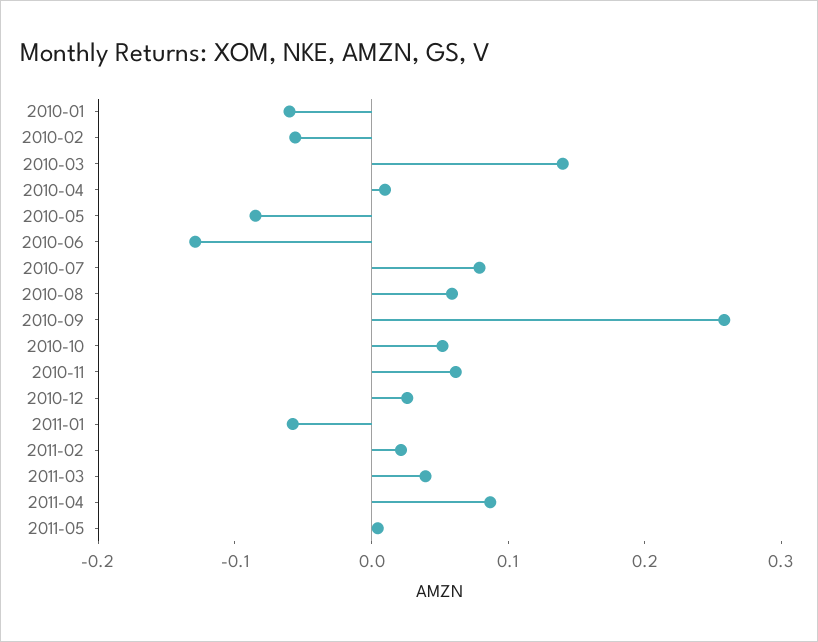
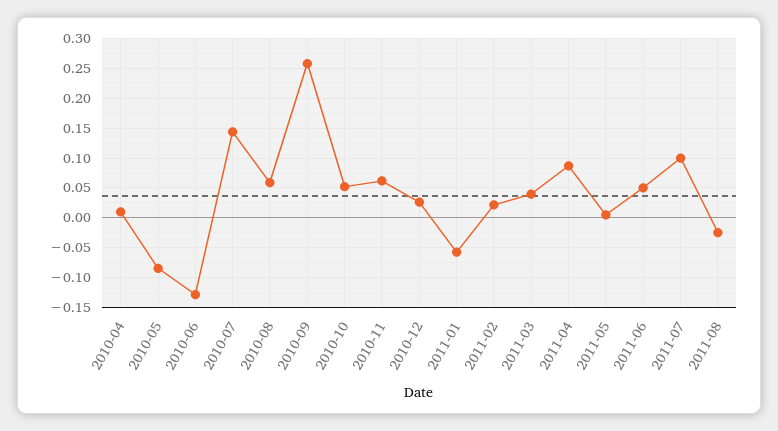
2010-01: -0.06 -> none
2010-02: -0.06 -> none
2010-03: 0.14 -> none
2010-07: 0.08 -> 0.15
2011-06: none -> 0.05
2011-07: none -> 0.1
2011-08: none -> -0.025

